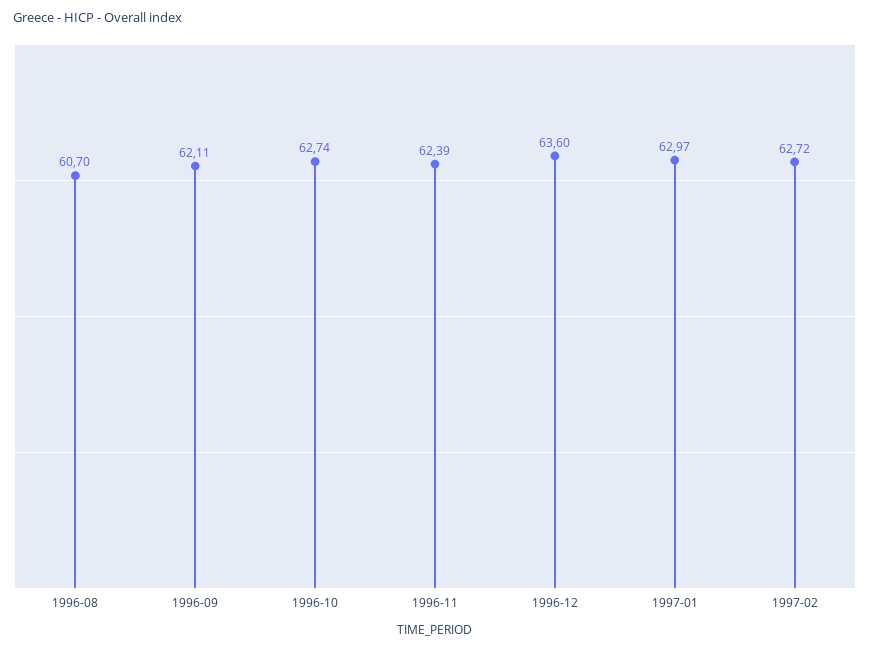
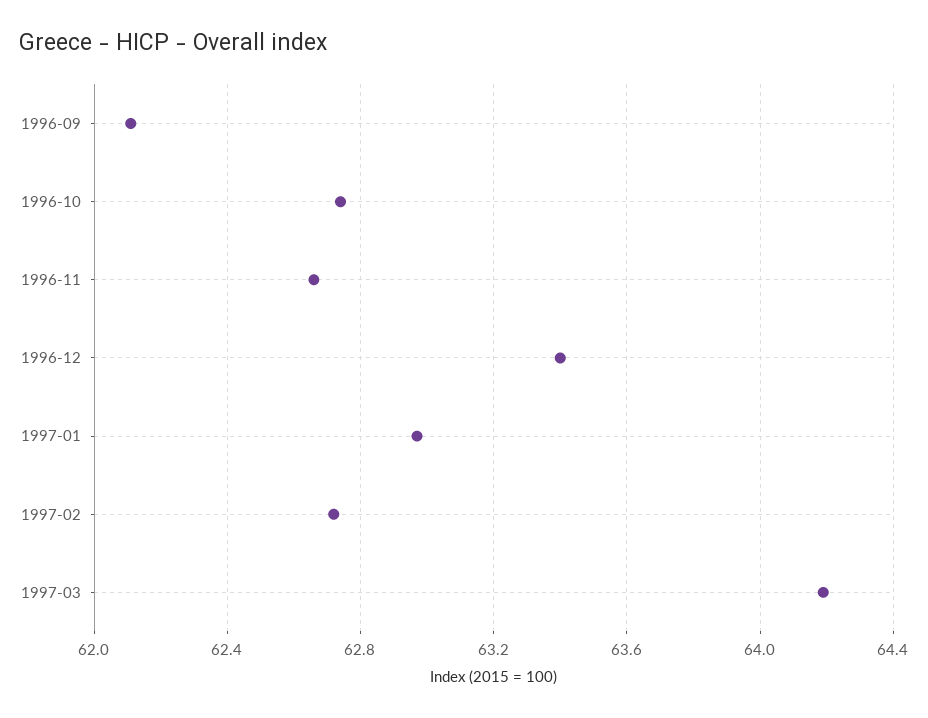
1996-08: 60.7 -> none
1996-11: 62.39 -> 62.65
1996-12: 63.6 -> 63.4
1997-03: none -> 64.2

